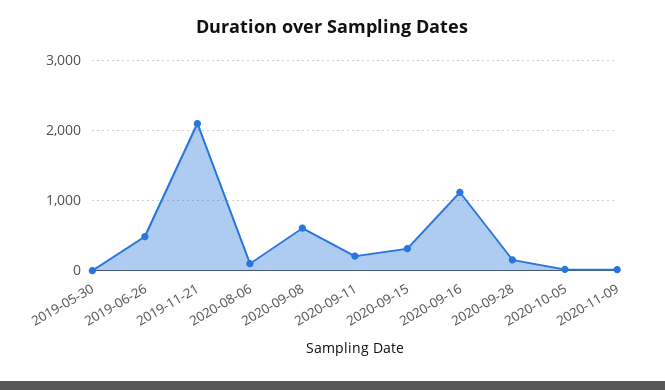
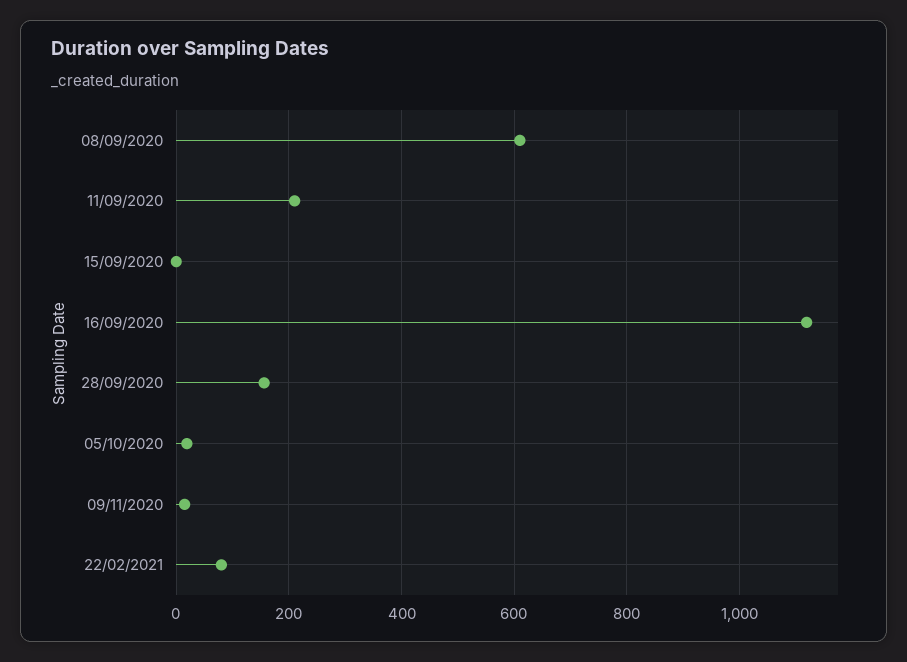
2019-05-30: 0 -> none
2019-06-26: 500 -> none
2019-11-21: 2100 -> none
2020-08-06: 100 -> none
2020-09-15: 300 -> 0
22/02/2021: none -> 80

